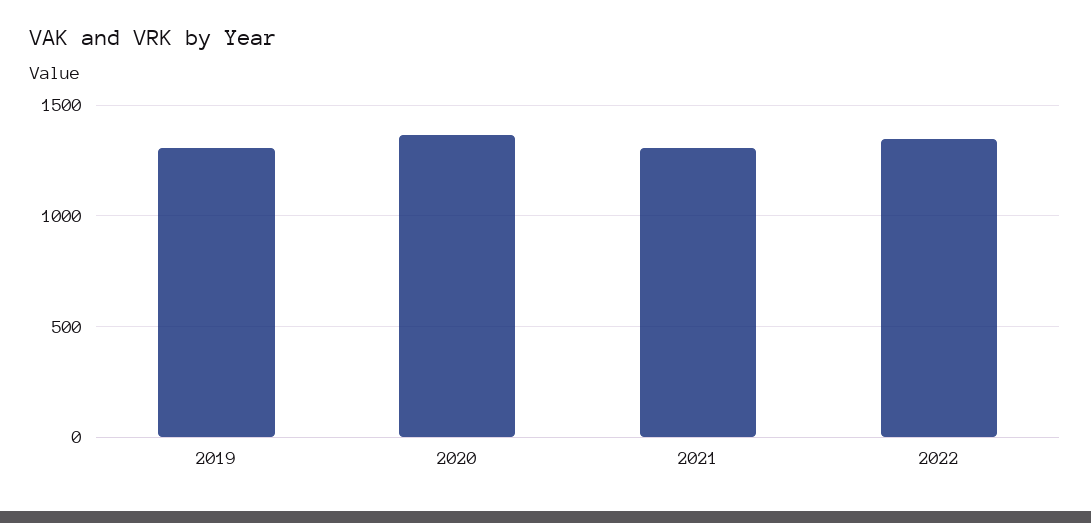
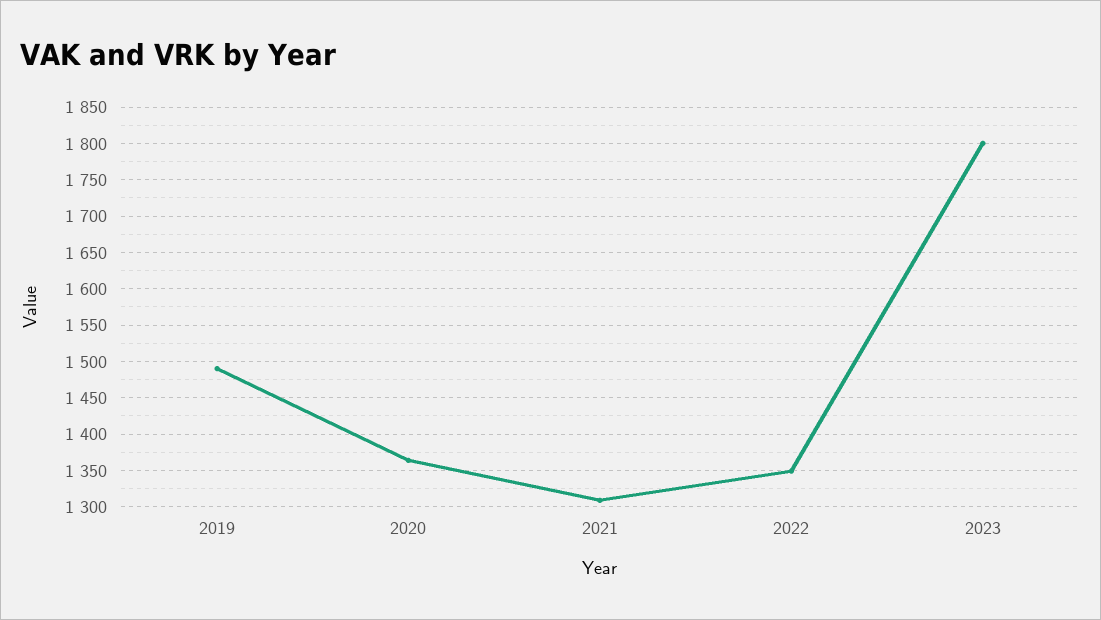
2019: 1300 -> 1490
2023: none -> 1800

